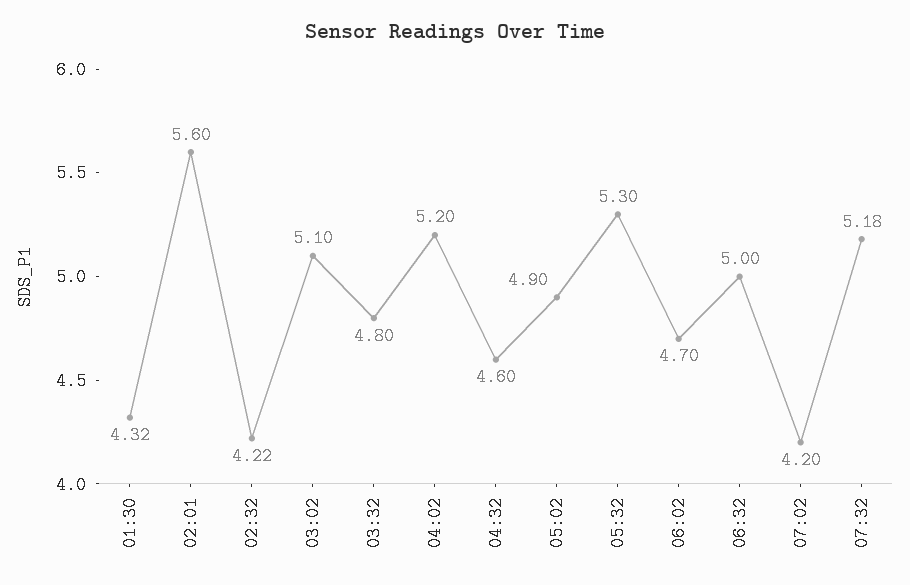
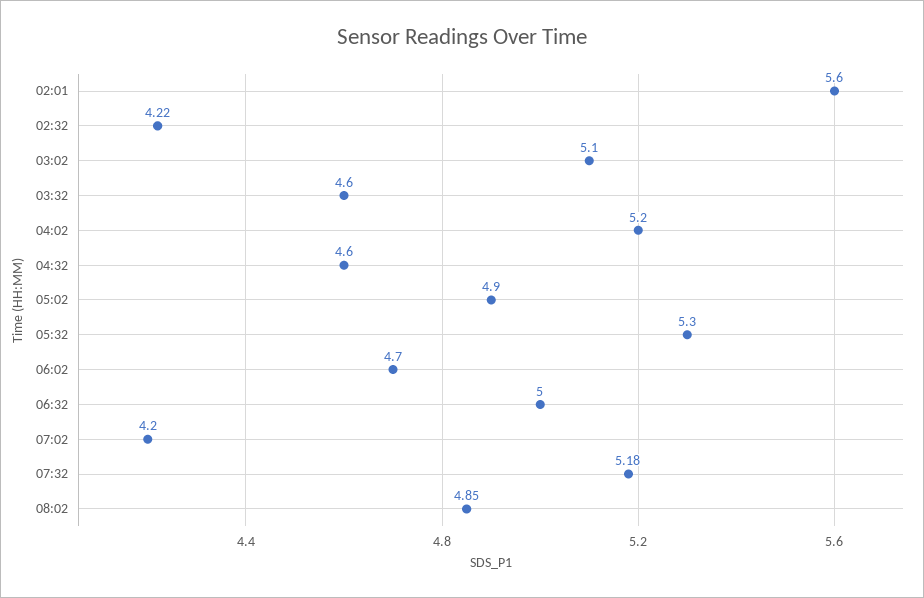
01:30: 4.32 -> none
03:32: 4.8 -> 4.6
08:02: none -> 4.85

